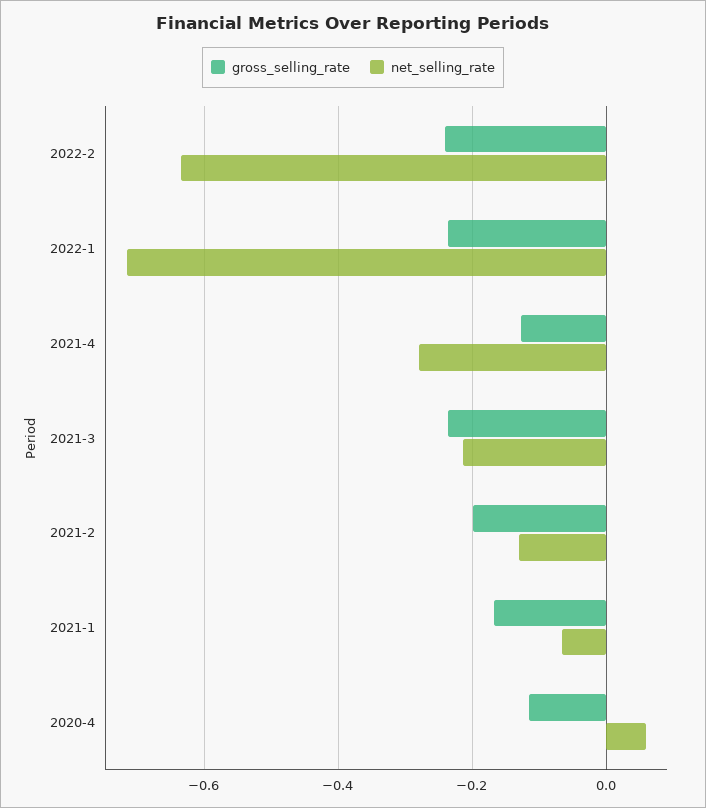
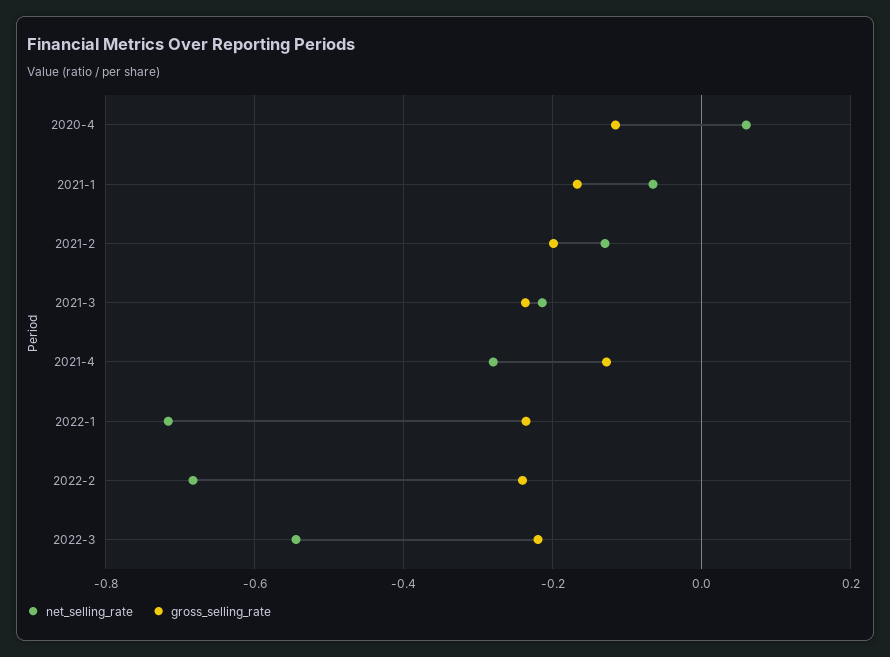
net_selling_rate, 2022-2: -0.64 -> -0.68
net_selling_rate, 2022-3: none -> -0.54
gross_selling_rate, 2022-3: none -> -0.22

